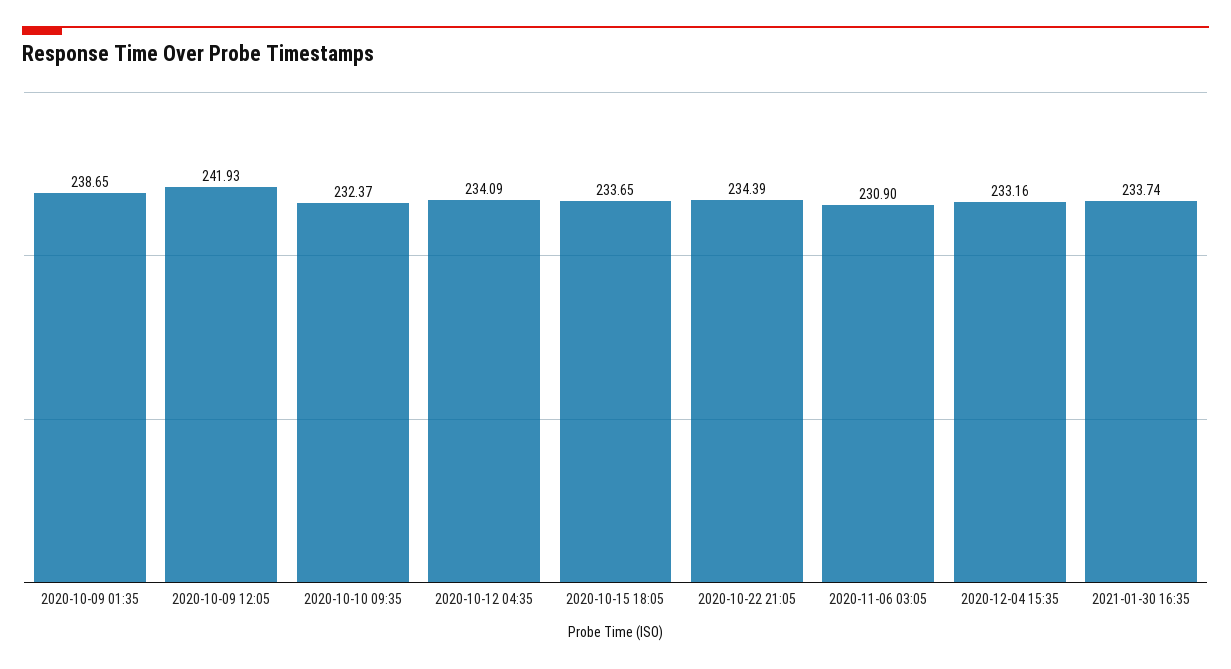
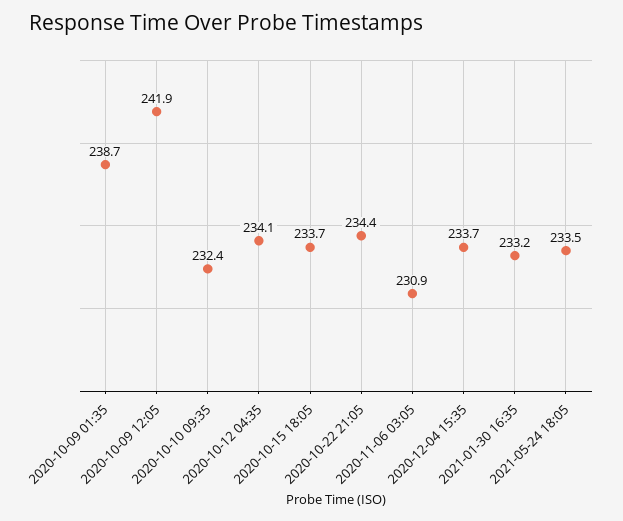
2020-12-04 15:35: 233.16 -> 233.7
2021-01-30 16:35: 233.74 -> 233.2
2021-05-24 18:05: none -> 233.5

